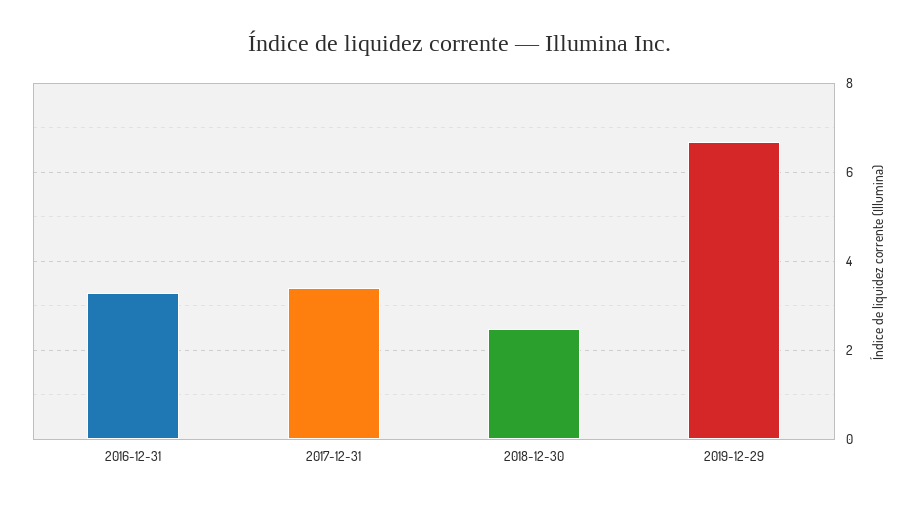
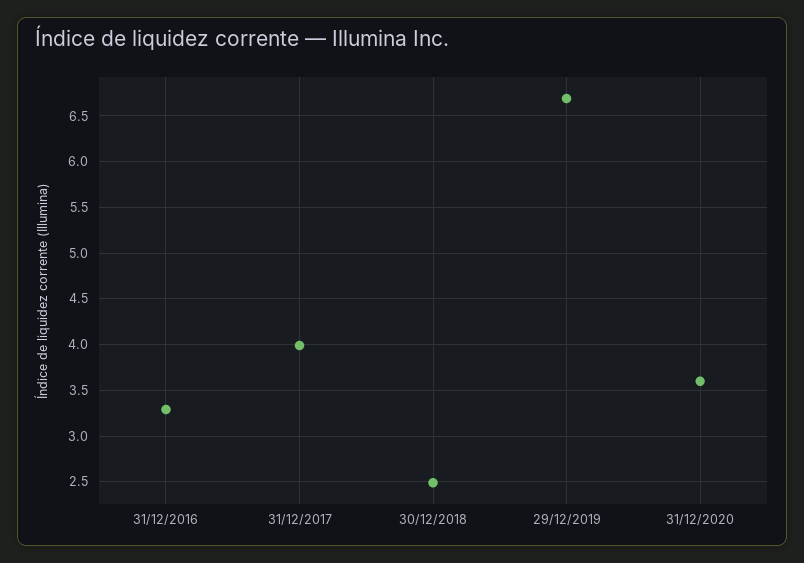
2017-12-31: 3.4 -> 4
31/12/2020: none -> 3.6

